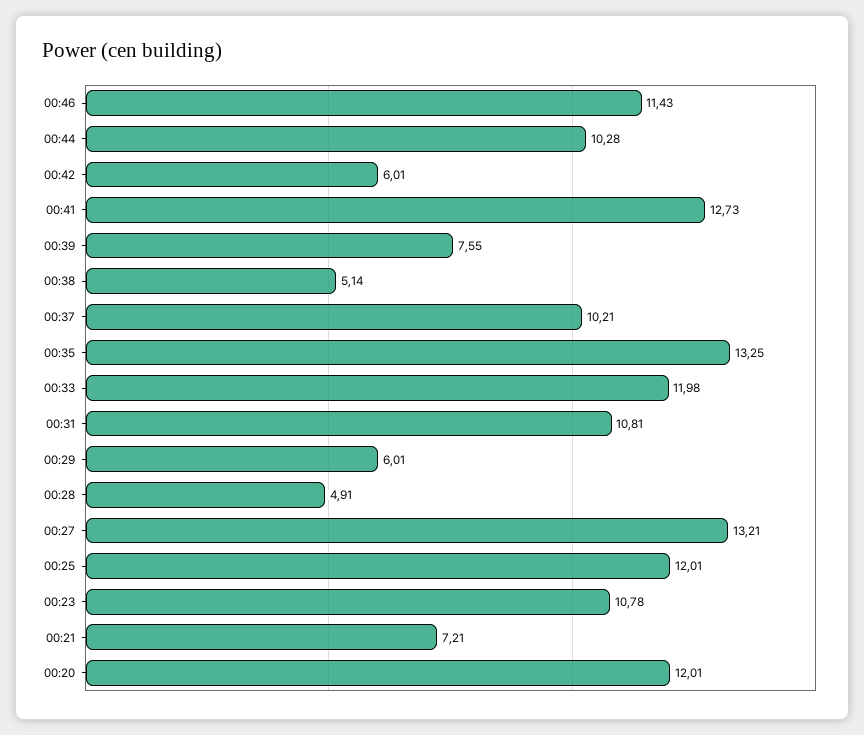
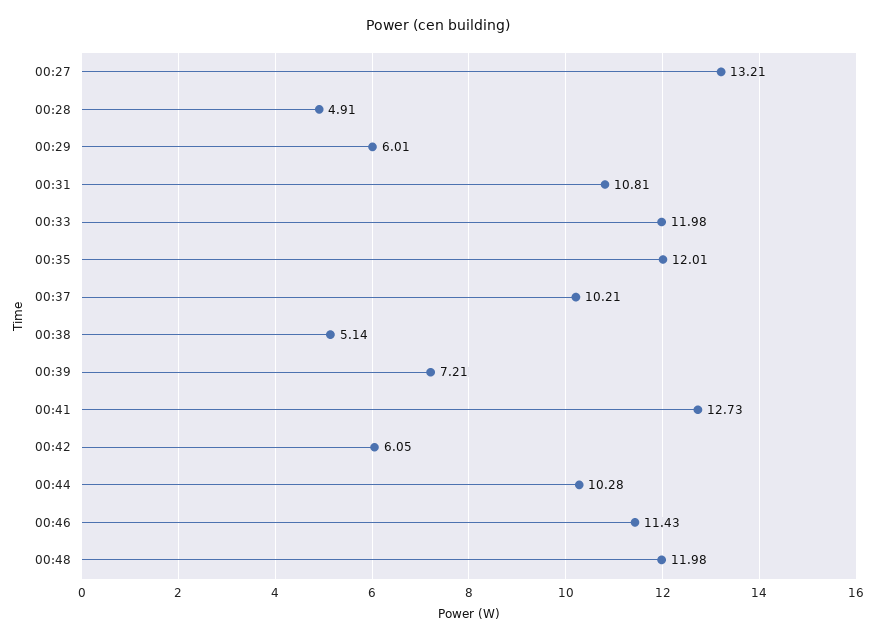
00:42: 6.01 -> 6.05
00:39: 7.55 -> 7.21
00:35: 13.25 -> 12.01
00:25: 12.01 -> none
00:23: 10.78 -> none
00:21: 7.21 -> none
00:20: 12.01 -> none
00:48: none -> 11.98

